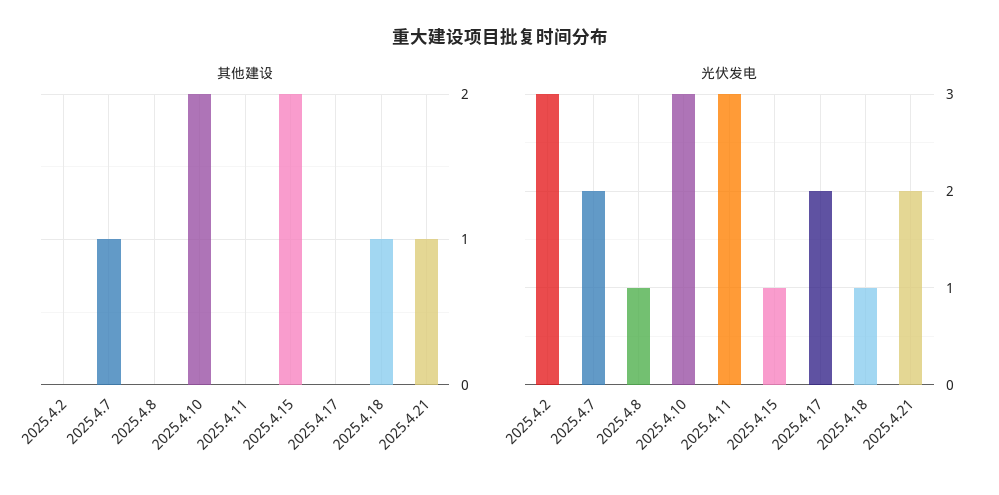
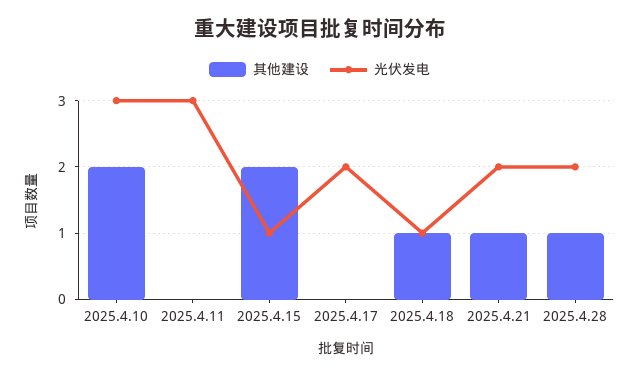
其他建设, 2025.4.2: 0 -> none
其他建设, 2025.4.7: 1 -> none
其他建设, 2025.4.8: 0 -> none
光伏发电, 2025.4.2: 3 -> none
光伏发电, 2025.4.7: 2 -> none
光伏发电, 2025.4.8: 1 -> none
其他建设, 2025.4.28: none -> 1
光伏发电, 2025.4.28: none -> 2

